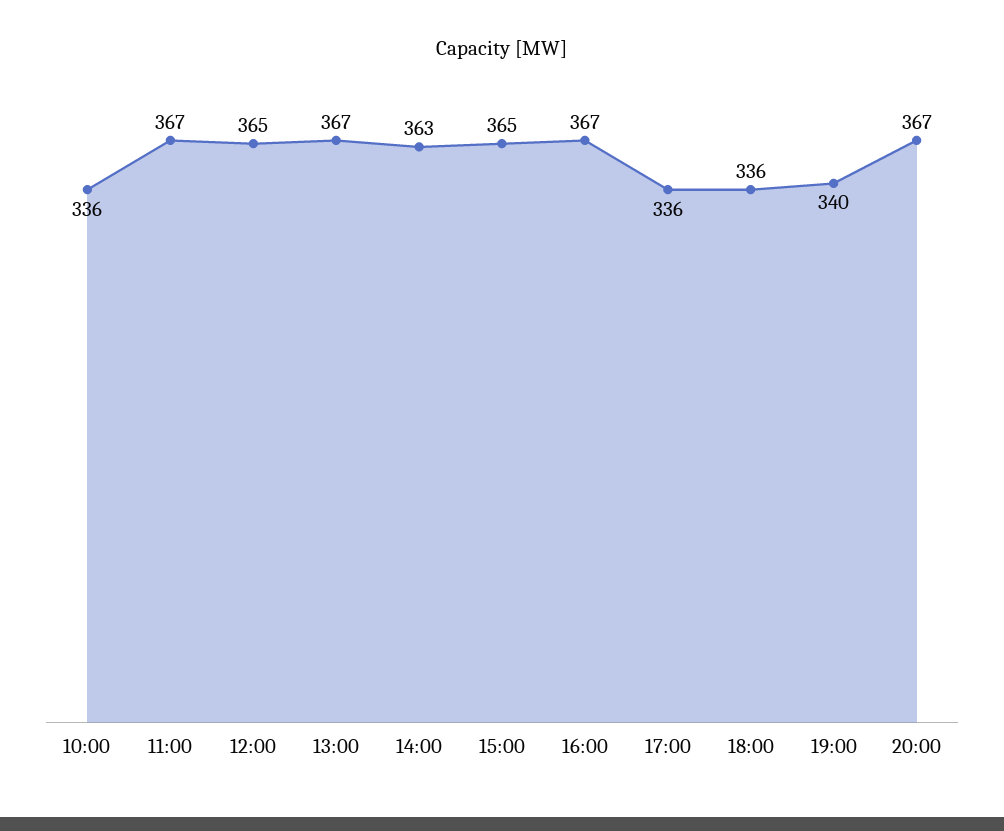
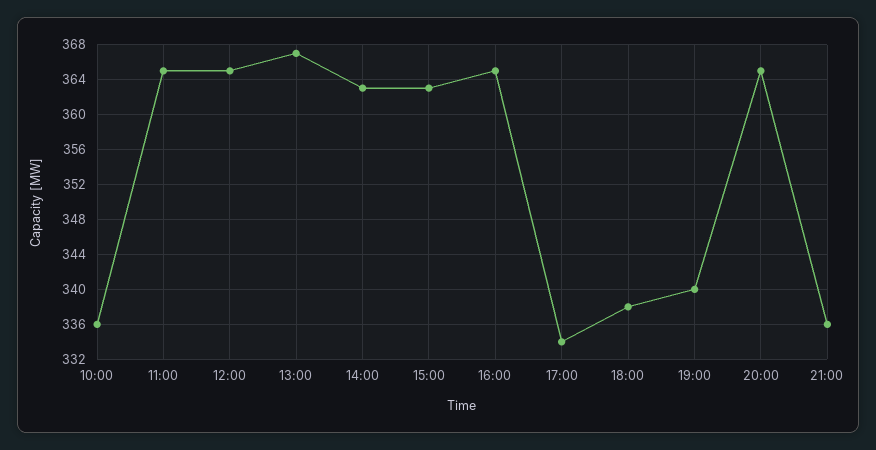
11:00: 367 -> 365
15:00: 365 -> 363
16:00: 367 -> 365
17:00: 336 -> 334
18:00: 336 -> 338
20:00: 367 -> 365
21:00: none -> 336

